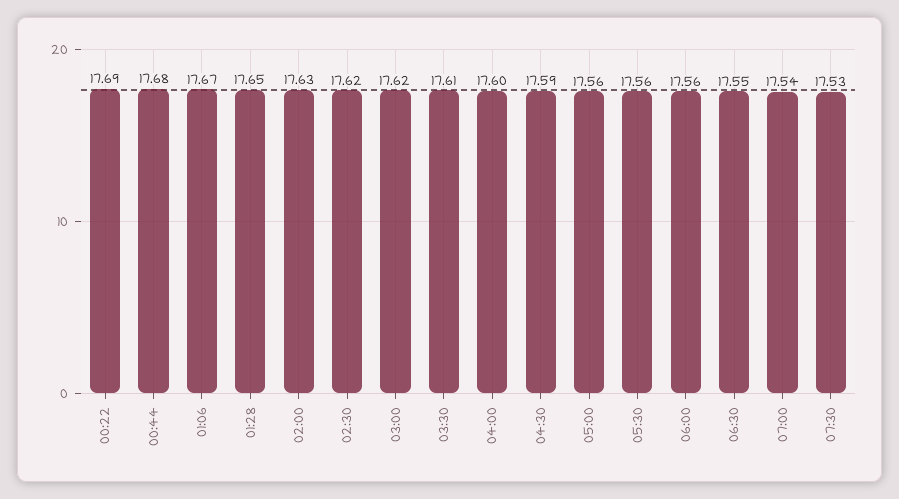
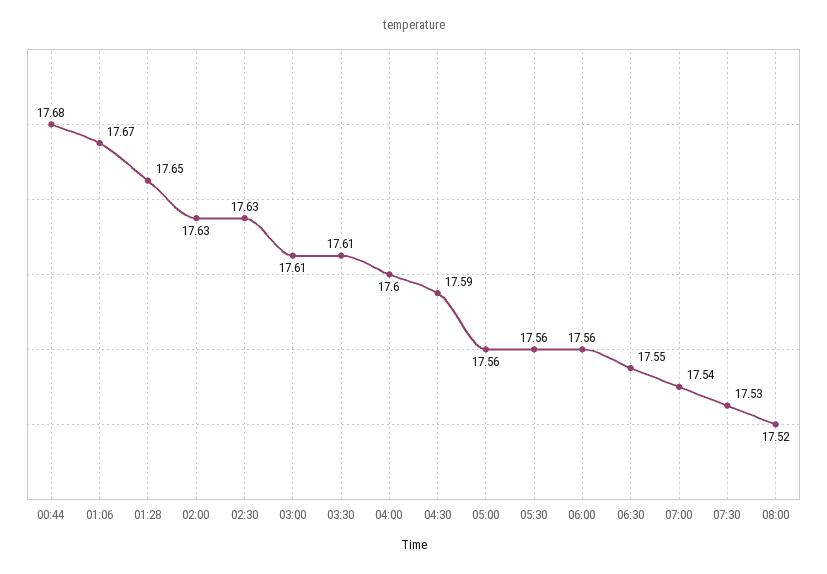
00:22: 17.69 -> none
02:30: 17.62 -> 17.63
03:00: 17.62 -> 17.61
08:00: none -> 17.52

